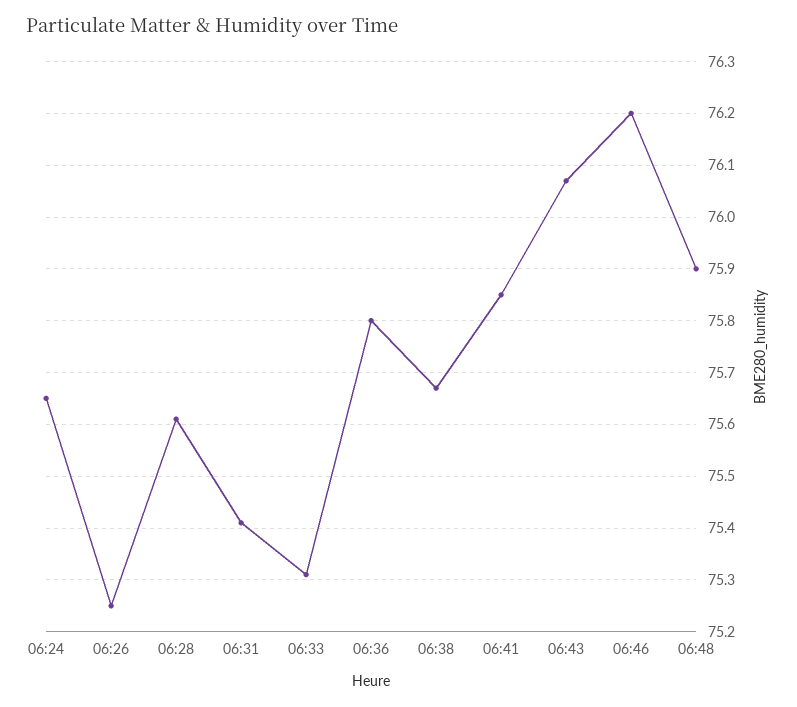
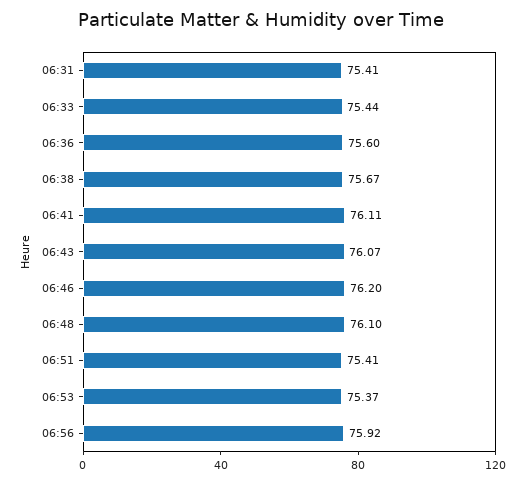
06:24: 75.65 -> none
06:26: 75.25 -> none
06:28: 75.6 -> none
06:33: 75.3 -> 75.44
06:36: 75.8 -> 75.6
06:41: 75.85 -> 76.11
06:48: 75.9 -> 76.1
06:51: none -> 75.41
06:53: none -> 75.37
06:56: none -> 75.92

